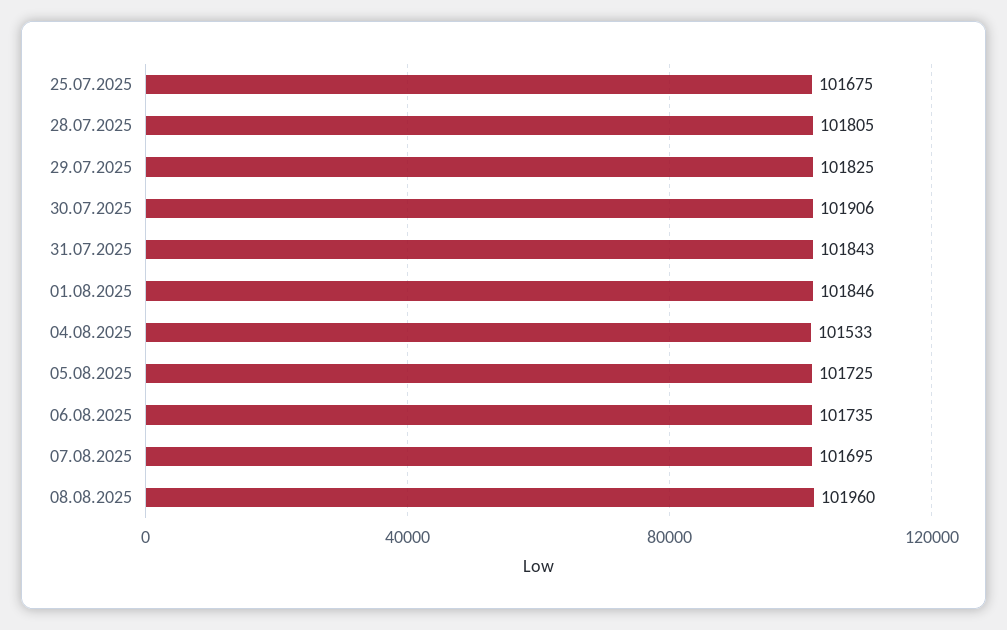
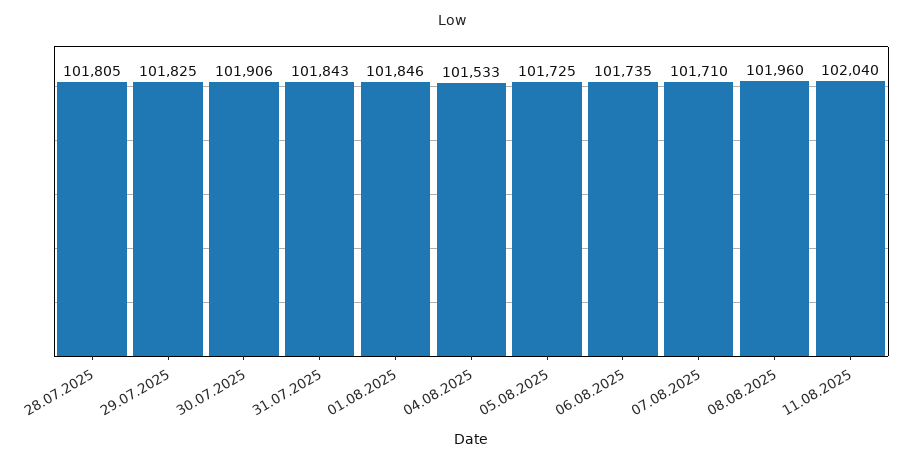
25.07.2025: 101675 -> none
07.08.2025: 101695 -> 101710
11.08.2025: none -> 102040

